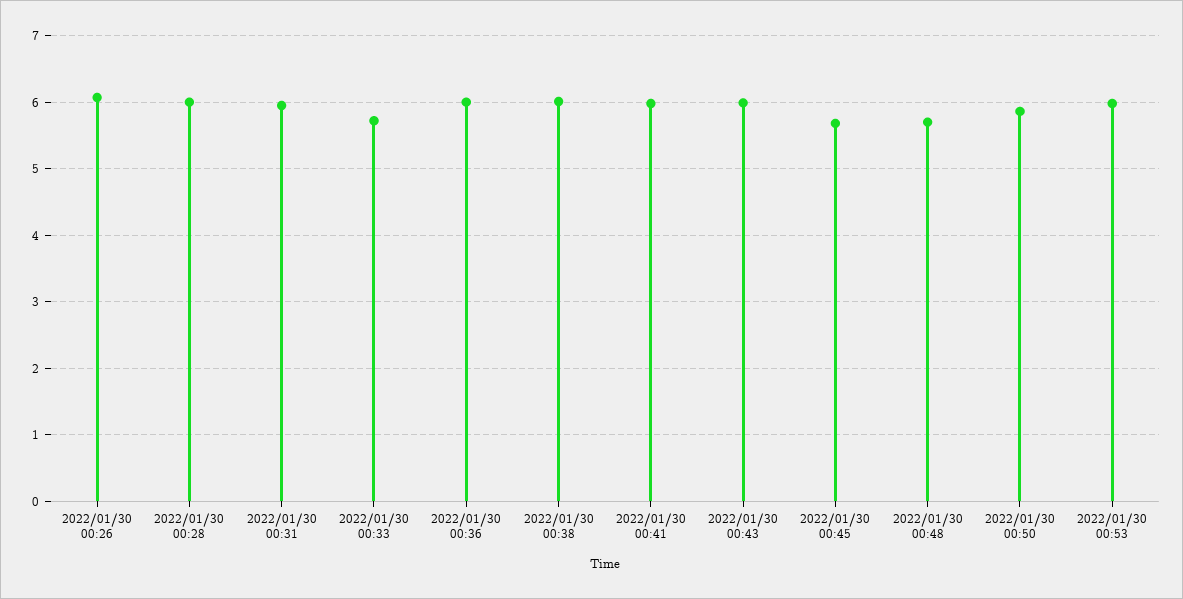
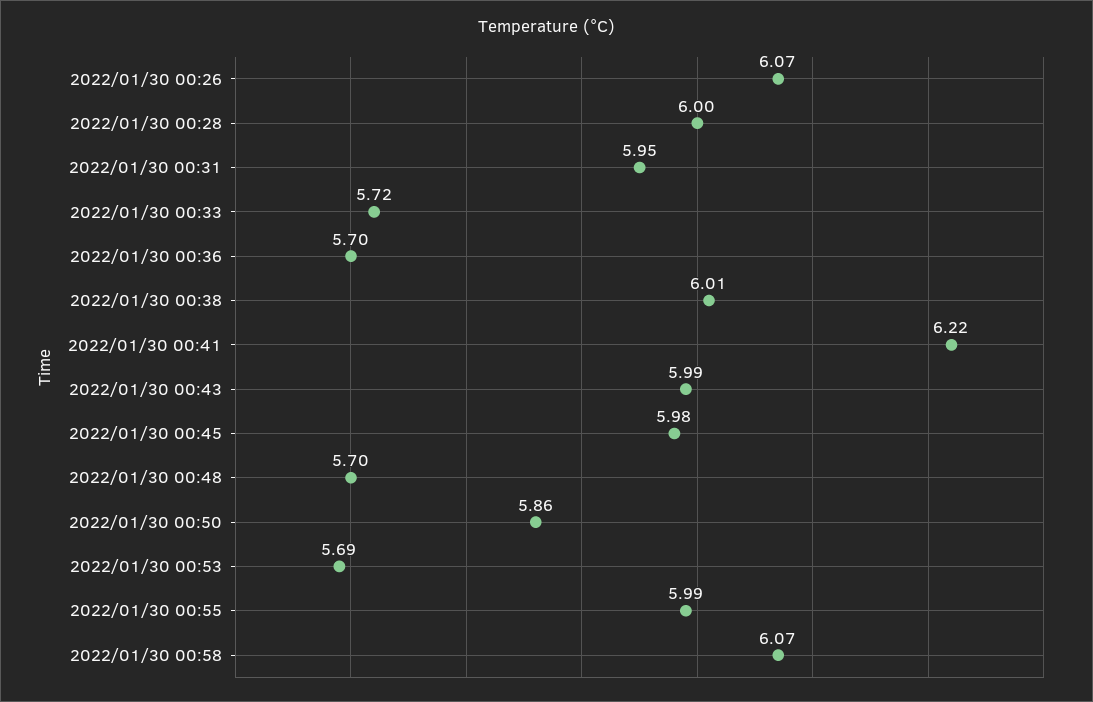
2022/01/30 00:36: 6 -> 5.7
2022/01/30 00:41: 6 -> 6.22
2022/01/30 00:45: 5.7 -> 5.98
2022/01/30 00:53: 6 -> 5.69
2022/01/30 00:55: none -> 5.99
2022/01/30 00:58: none -> 6.07

